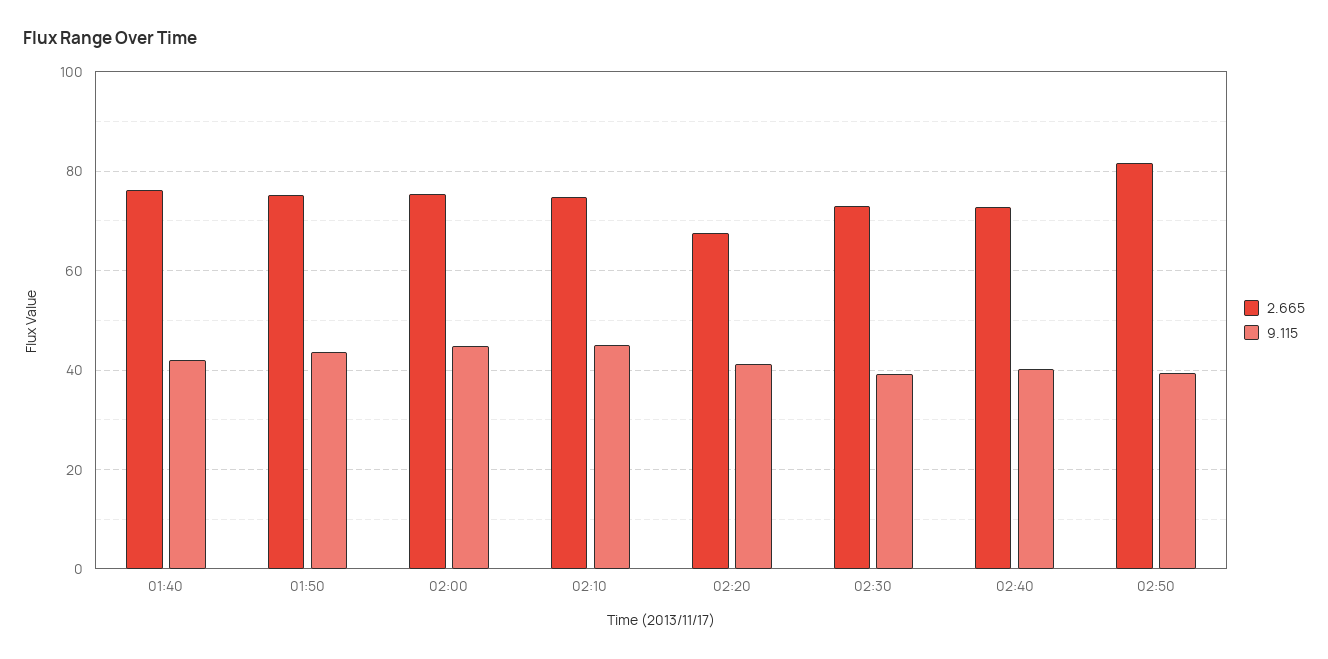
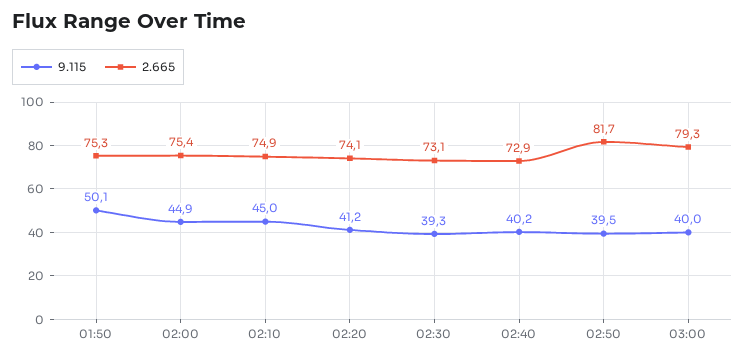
2.665, 01:40: 76 -> none
9.115, 01:40: 42 -> none
9.115, 01:50: 44 -> 50.1
2.665, 02:20: 68 -> 74.1
9.115, 03:00: none -> 40
2.665, 03:00: none -> 79.3

